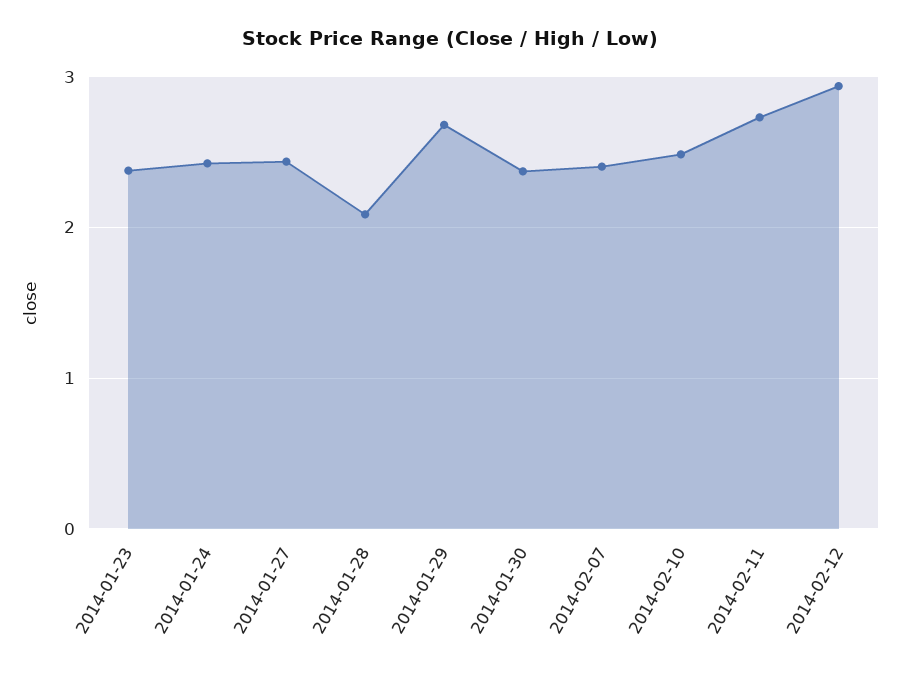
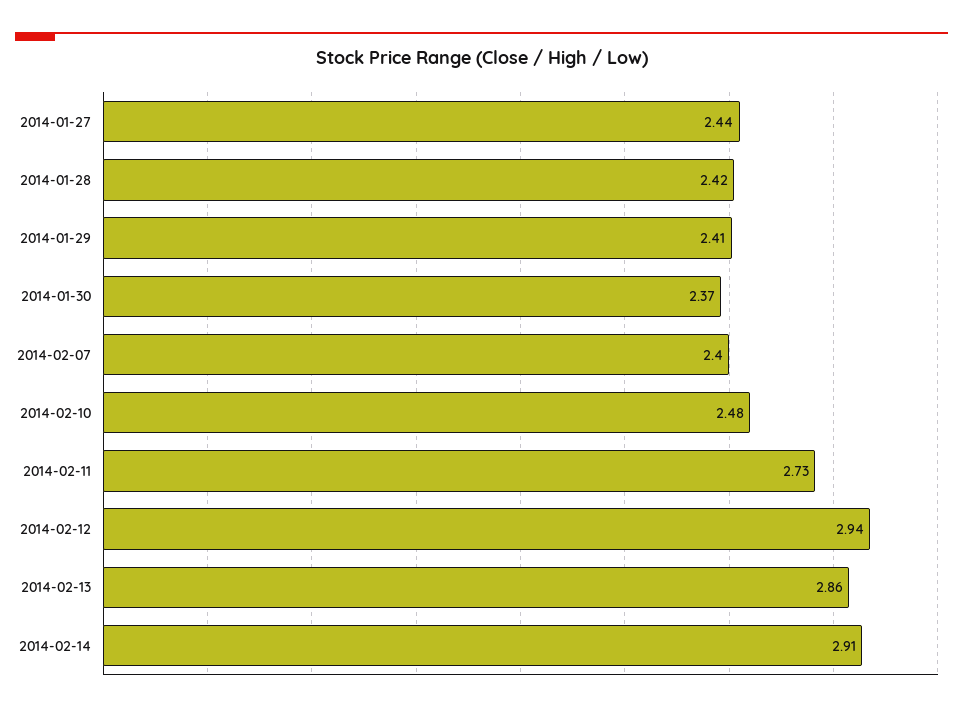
2014-01-23: 2.4 -> none
2014-01-24: 2.4 -> none
2014-01-28: 2.1 -> 2.42
2014-01-29: 2.7 -> 2.41
2014-02-13: none -> 2.86
2014-02-14: none -> 2.91

